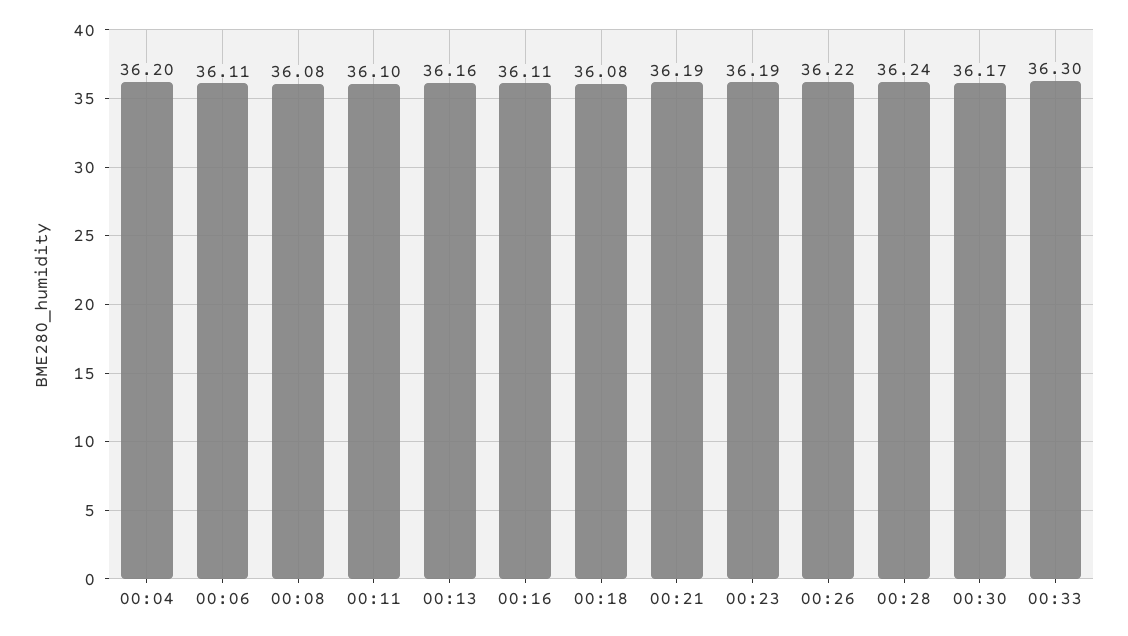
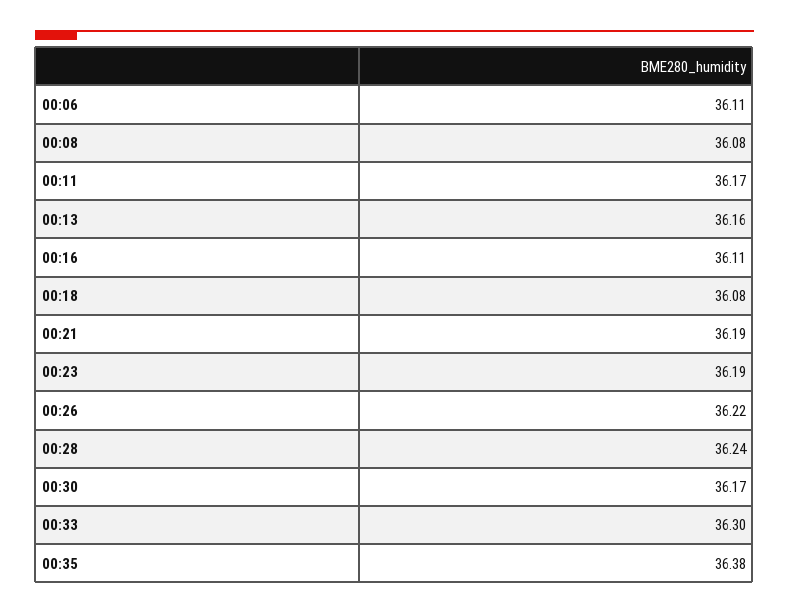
00:04: 36.2 -> none
00:11: 36.1 -> 36.17
00:35: none -> 36.38

